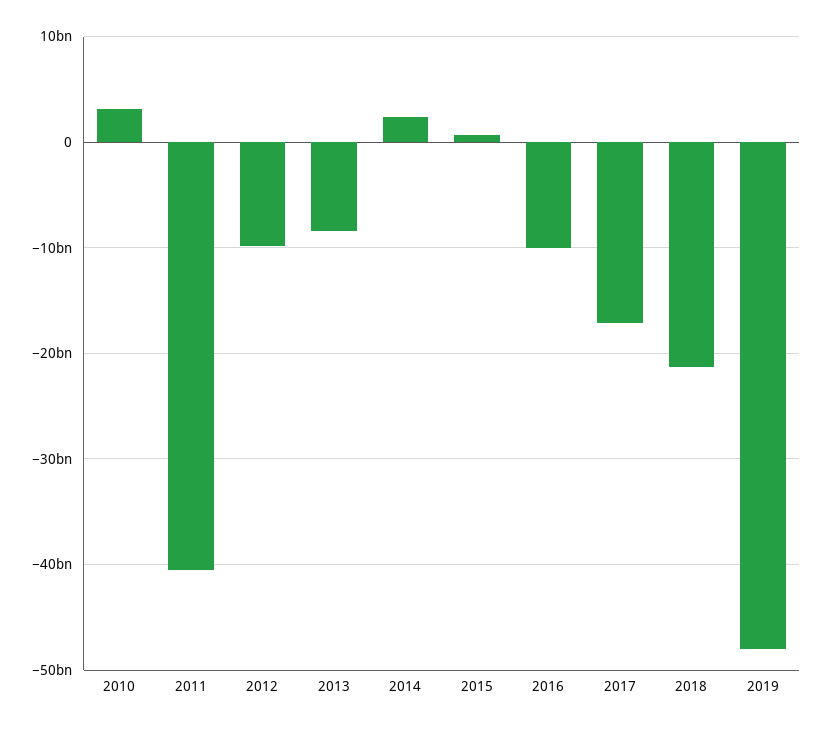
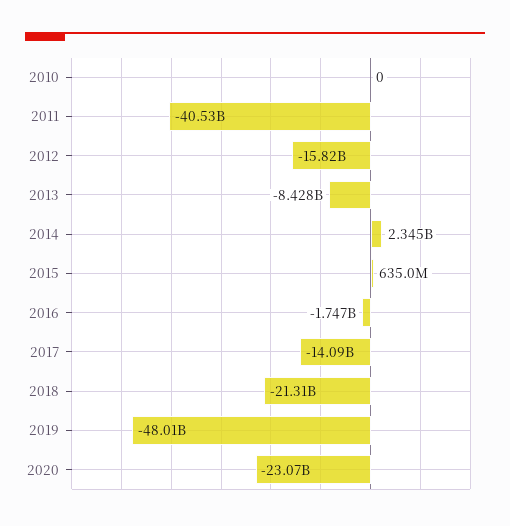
2010: 3000000000 -> 0
2012: -10000000000 -> -15820000000
2016: -10000000000 -> -1747000000
2017: -17000000000 -> -14090000000
2020: none -> -23070000000

